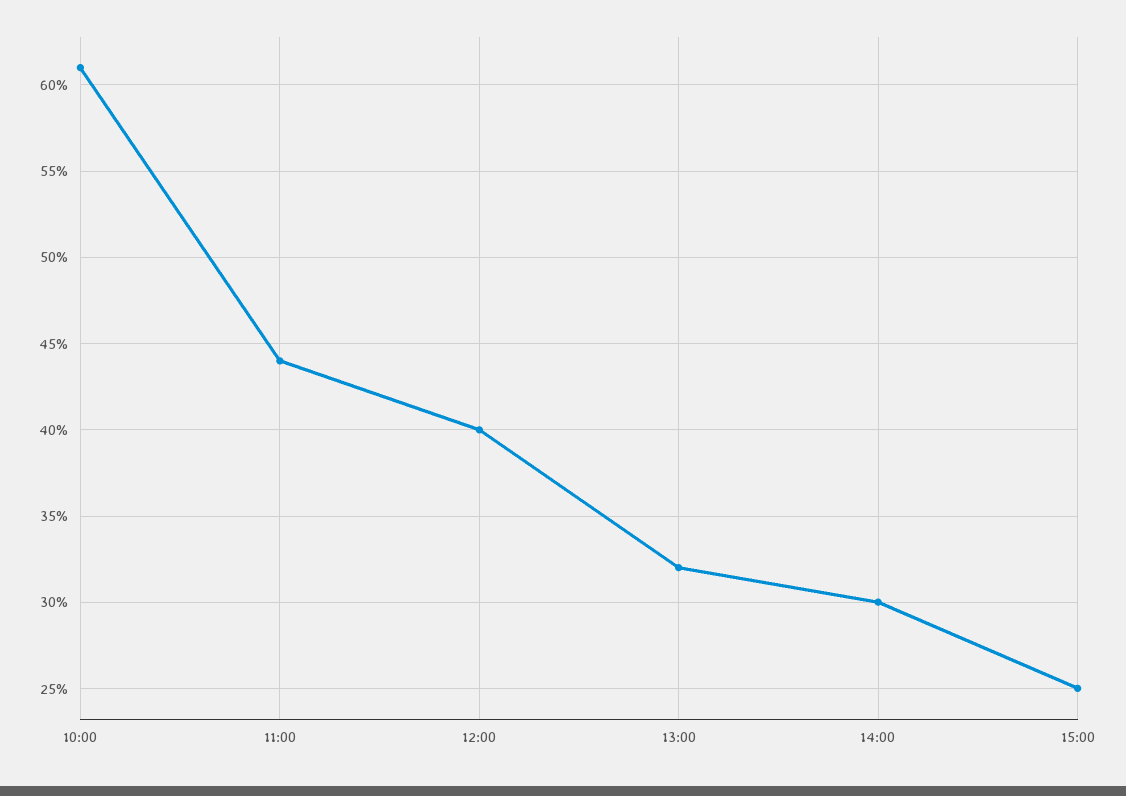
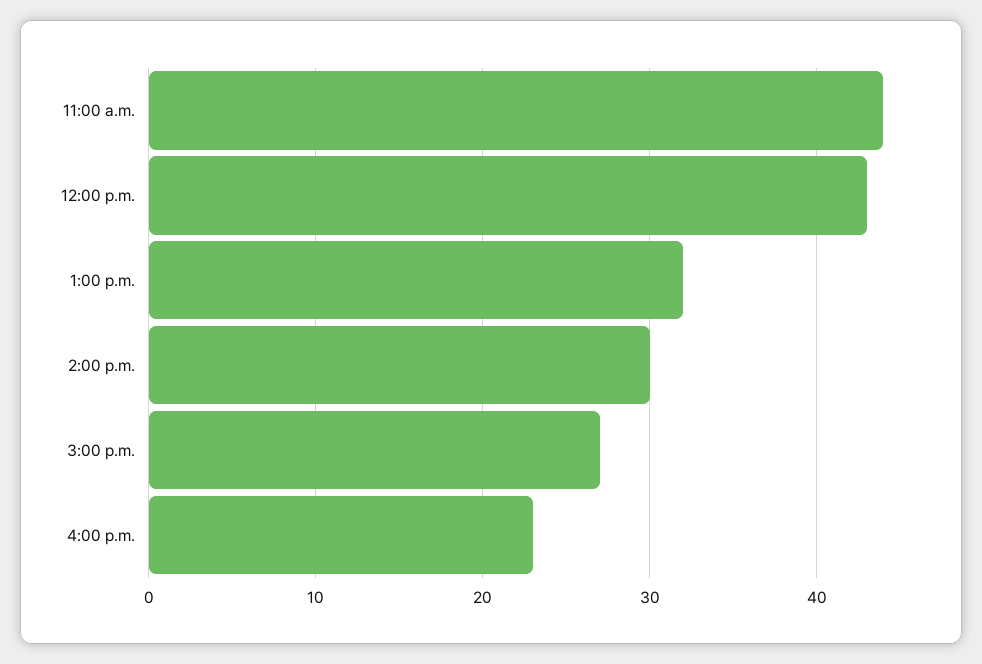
10:00: 61 -> none
12:00: 40 -> 43
15:00: 25 -> 27
4:00 p.m.: none -> 23

